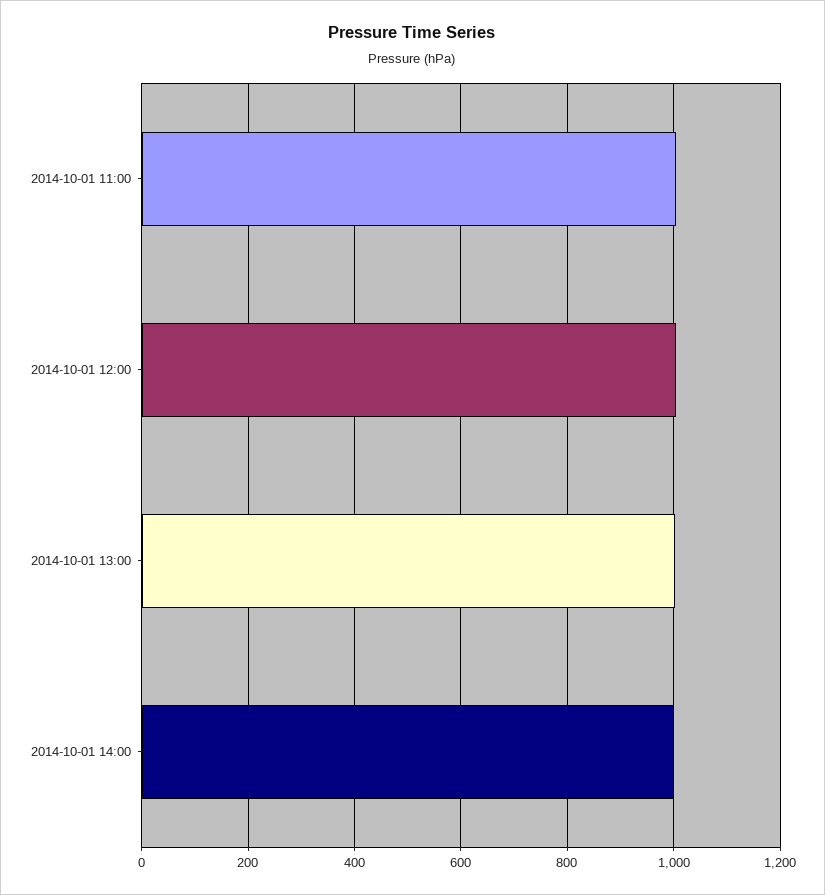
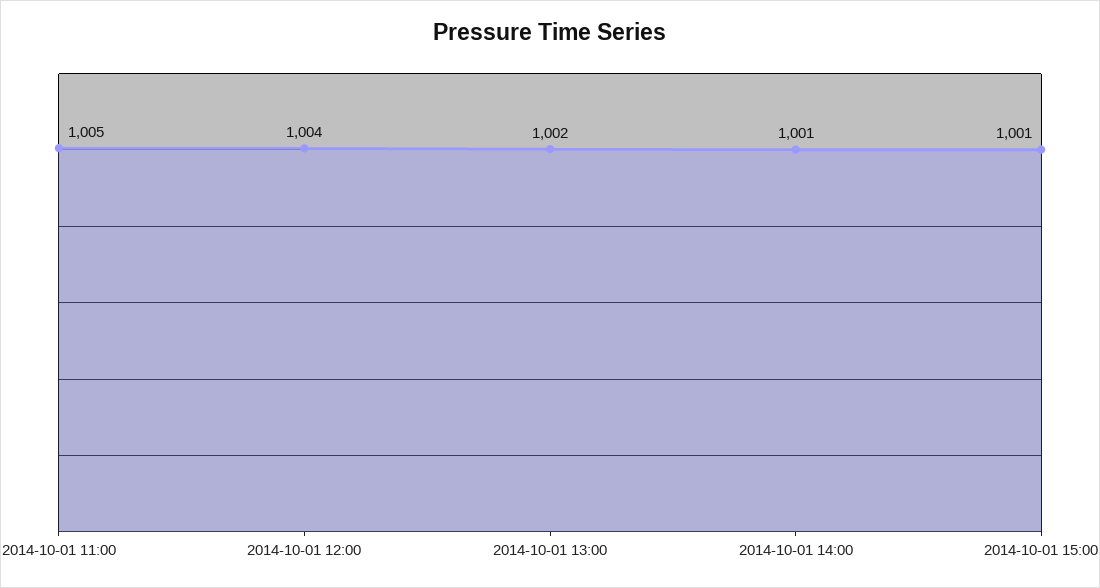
2014-10-01 15:00: none -> 1001

